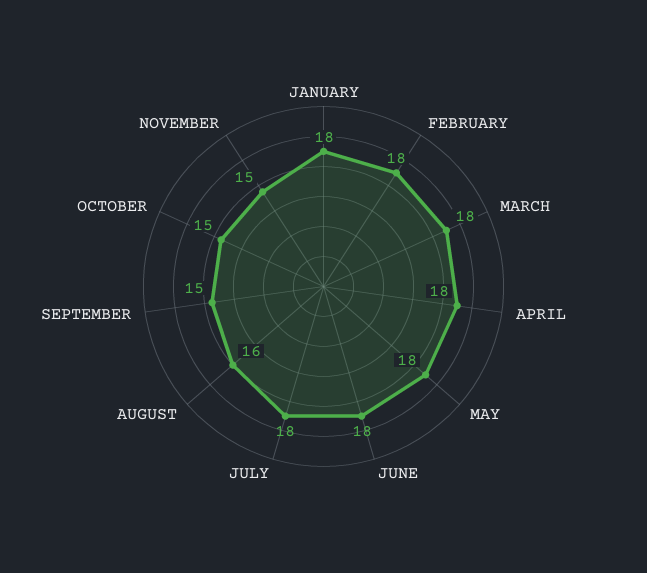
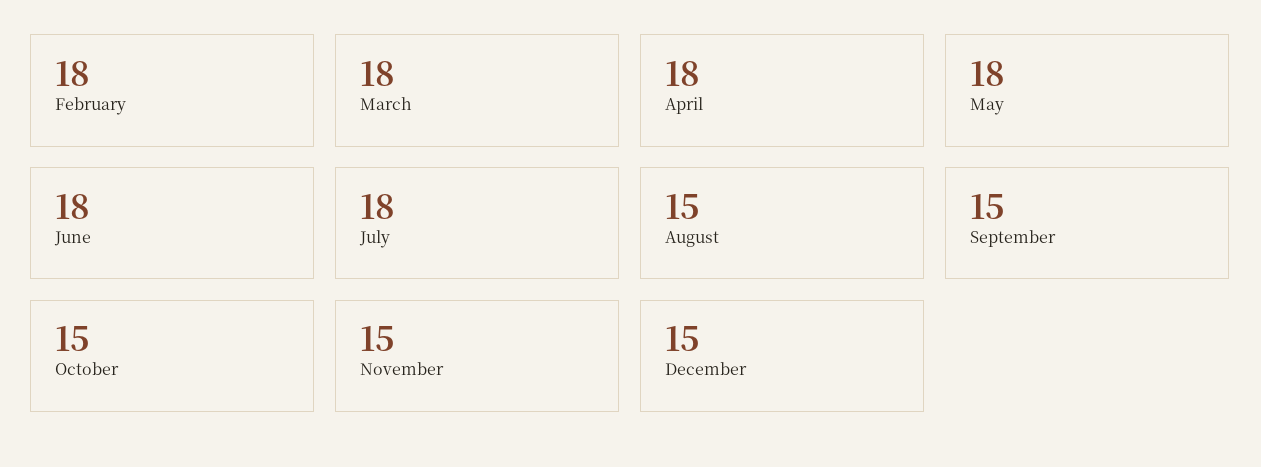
JANUARY: 18 -> none
AUGUST: 16 -> 15
December: none -> 15

